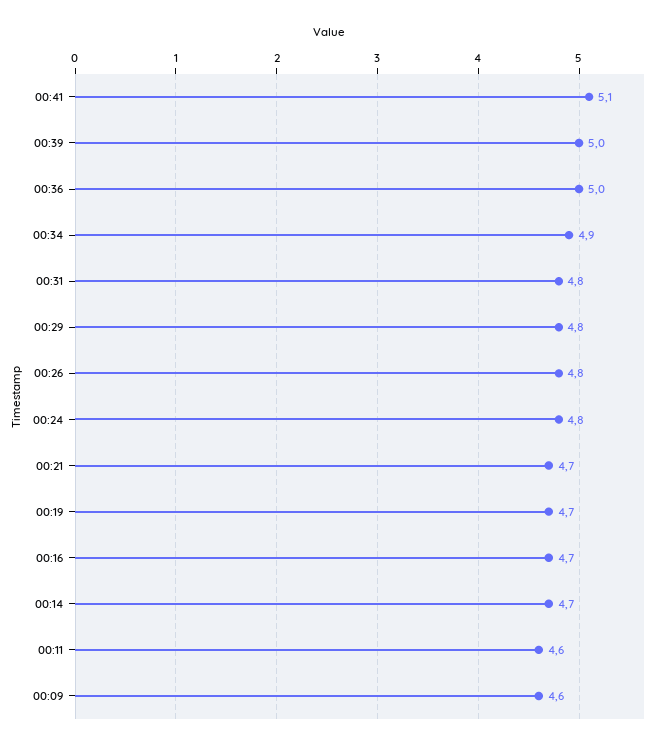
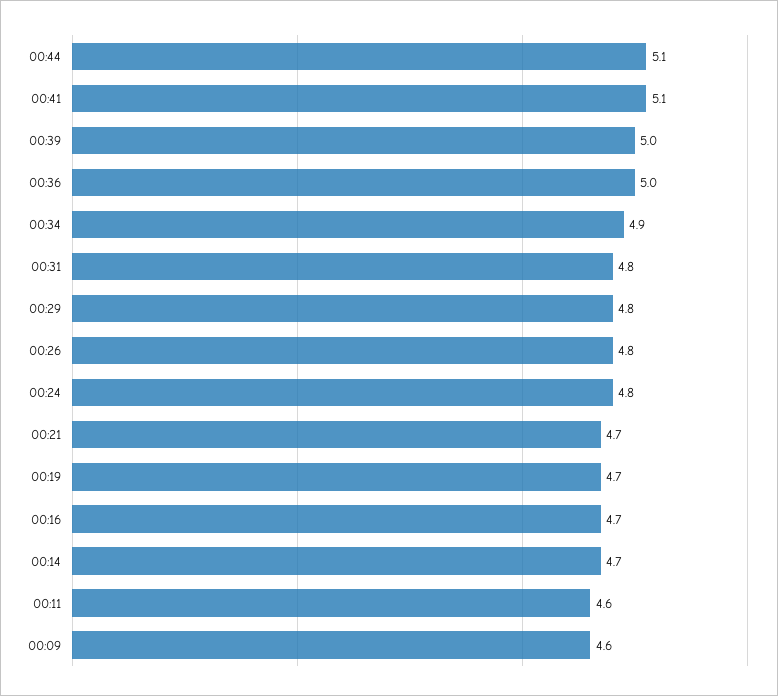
00:44: none -> 5.1

